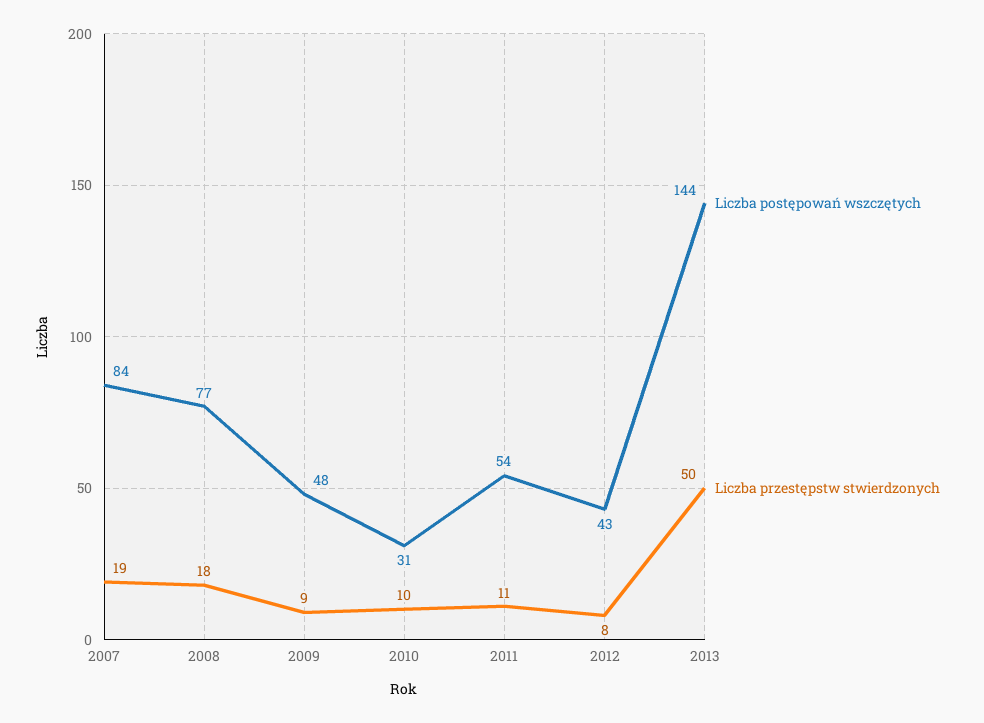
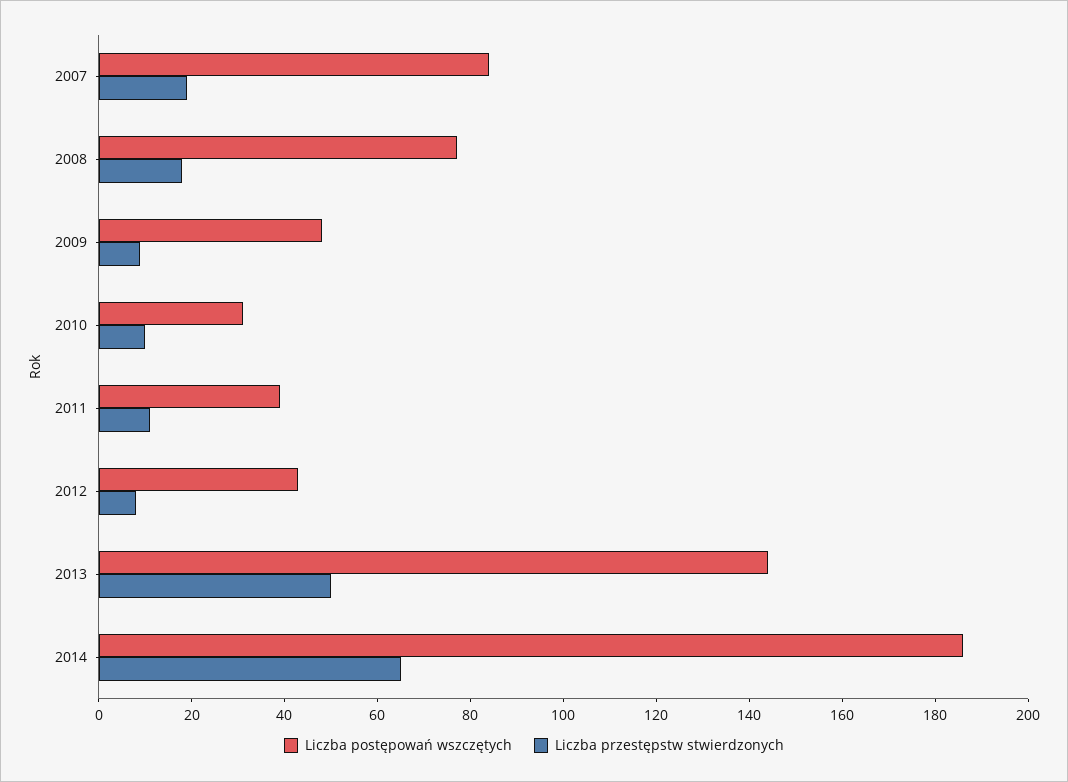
Liczba postępowań wszczętych, 2011: 54 -> 40
Liczba postępowań wszczętych, 2014: none -> 185
Liczba przestępstw stwierdzonych, 2014: none -> 65

